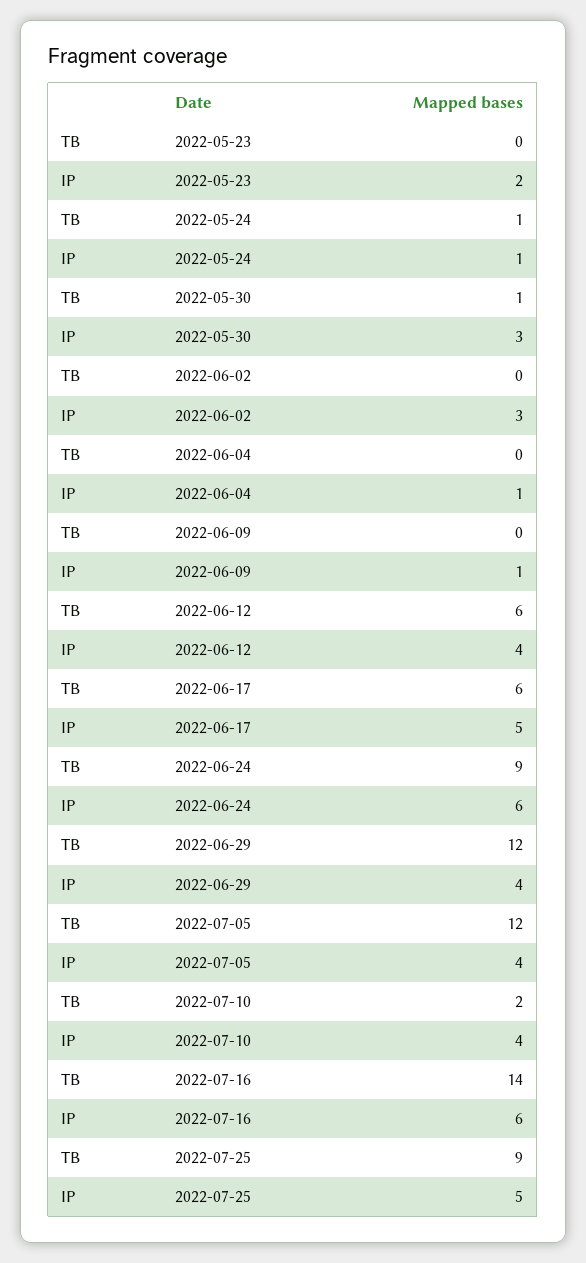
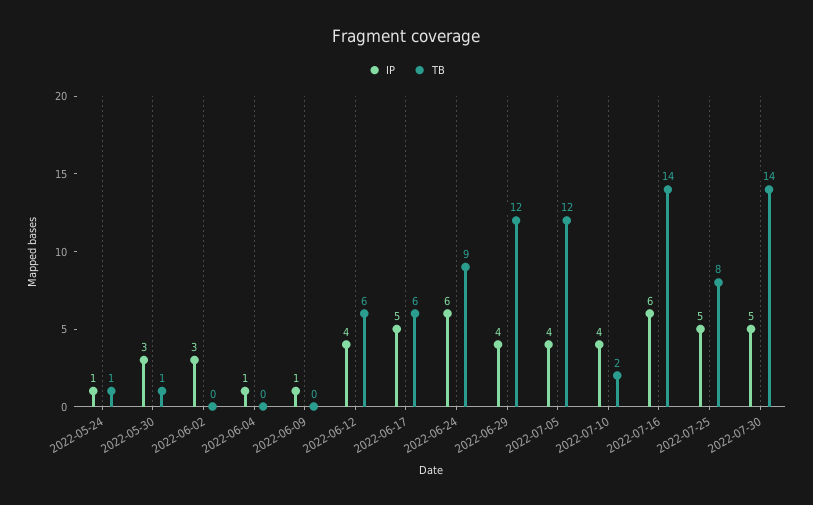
TB, 2022-05-23: 0 -> none
IP, 2022-05-23: 2 -> none
TB, 2022-07-25: 9 -> 8
IP, 2022-07-30: none -> 5
TB, 2022-07-30: none -> 14

